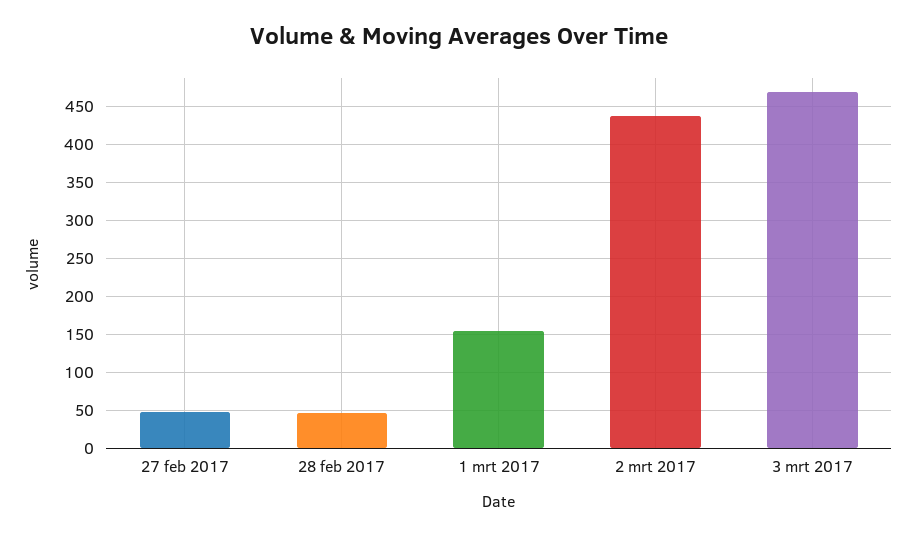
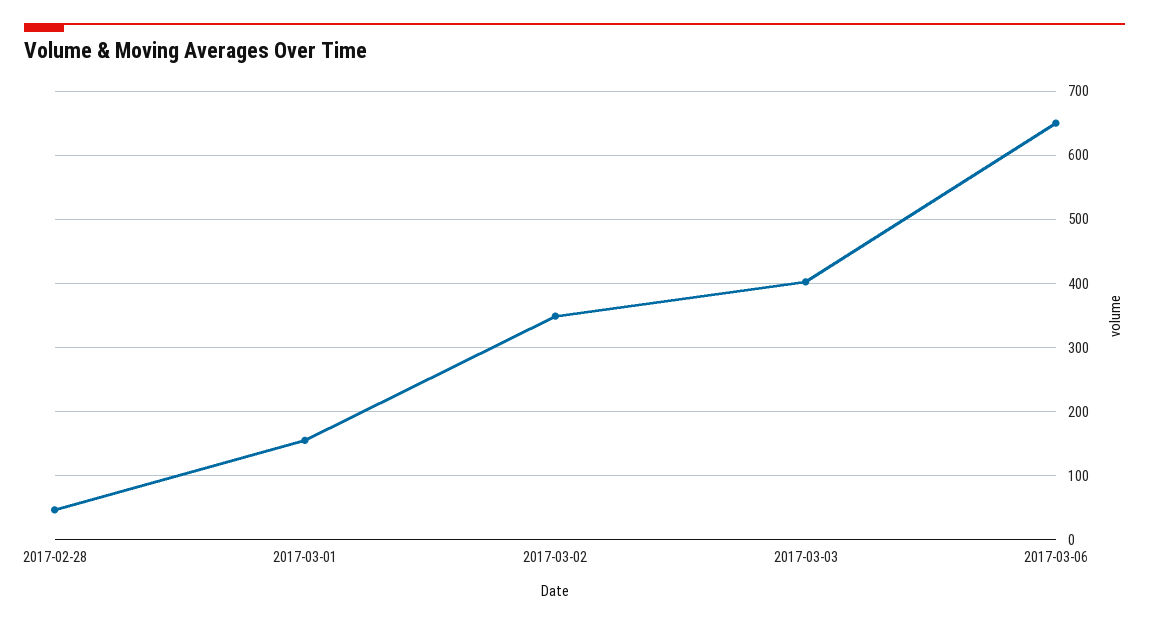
27 feb 2017: 50 -> none
2 mrt 2017: 440 -> 350
3 mrt 2017: 470 -> 400
2017-03-06: none -> 650

